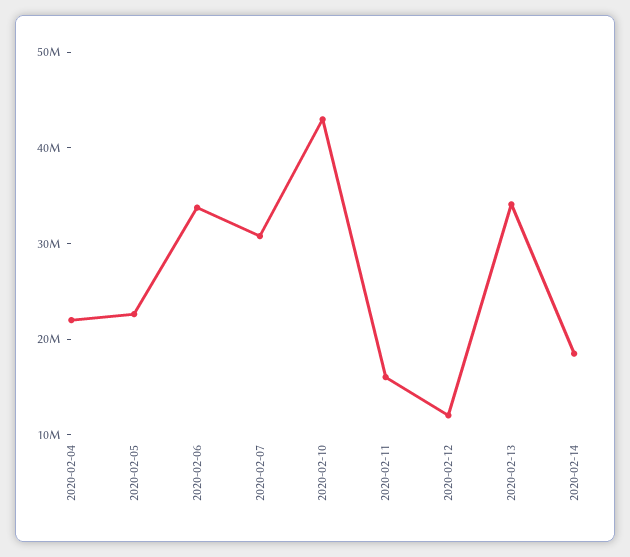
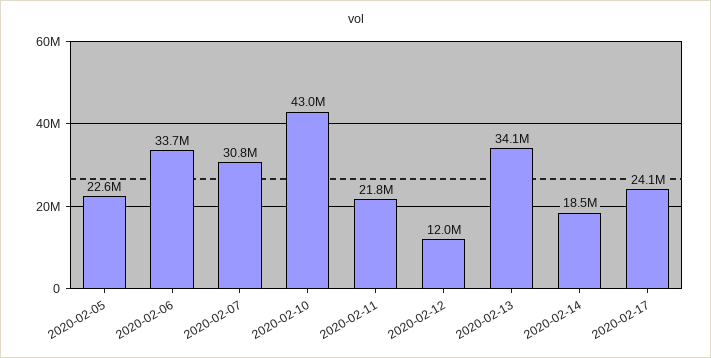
2020-02-04: 22000000 -> none
2020-02-11: 16000000 -> 21800000
2020-02-17: none -> 24100000

